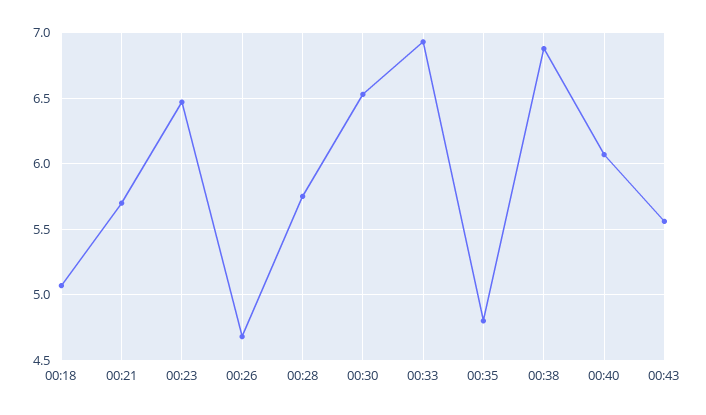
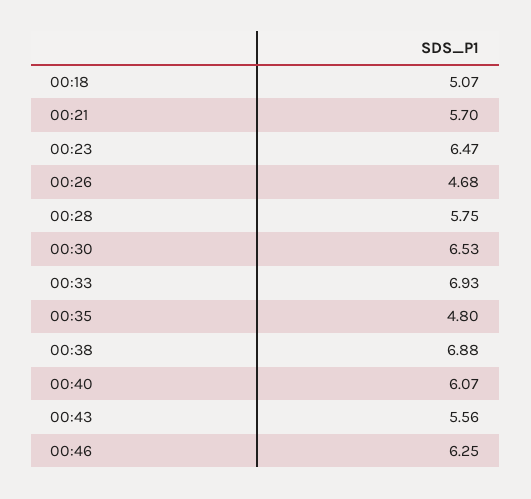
00:46: none -> 6.25

